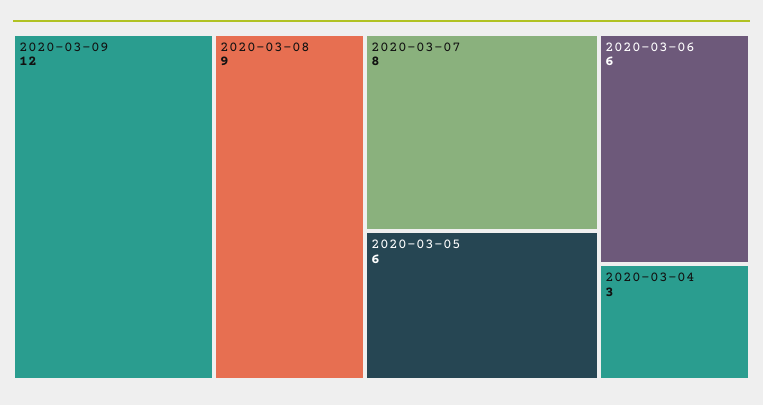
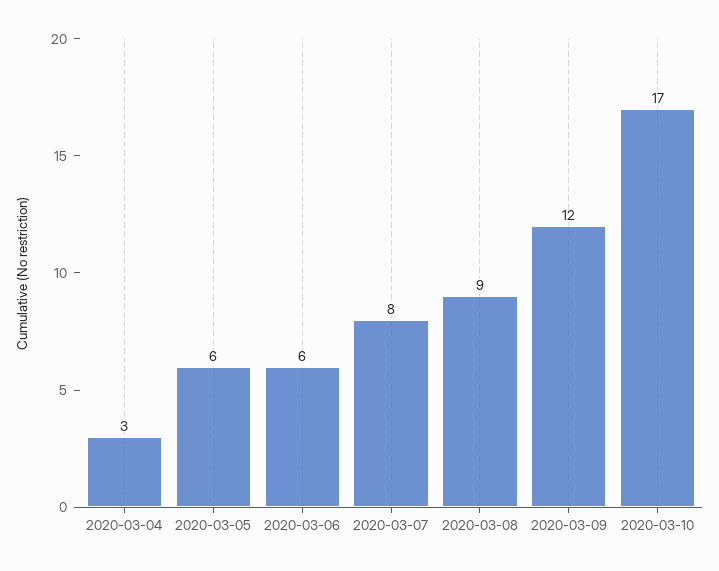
2020-03-10: none -> 17

